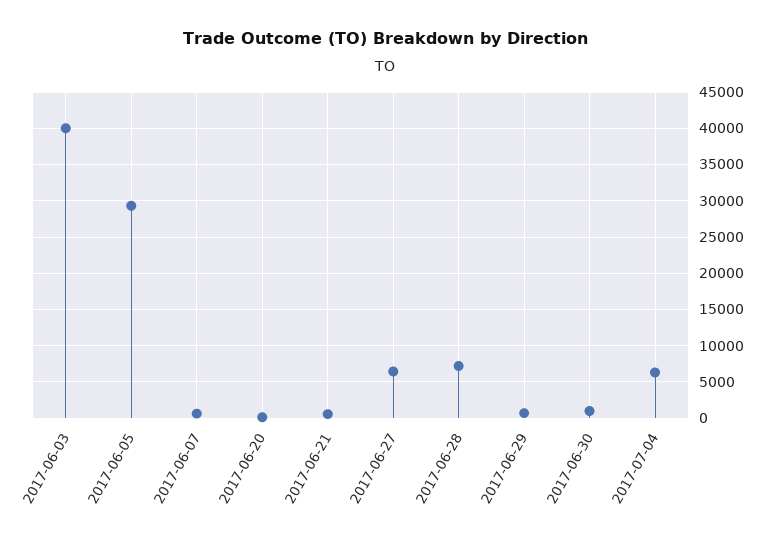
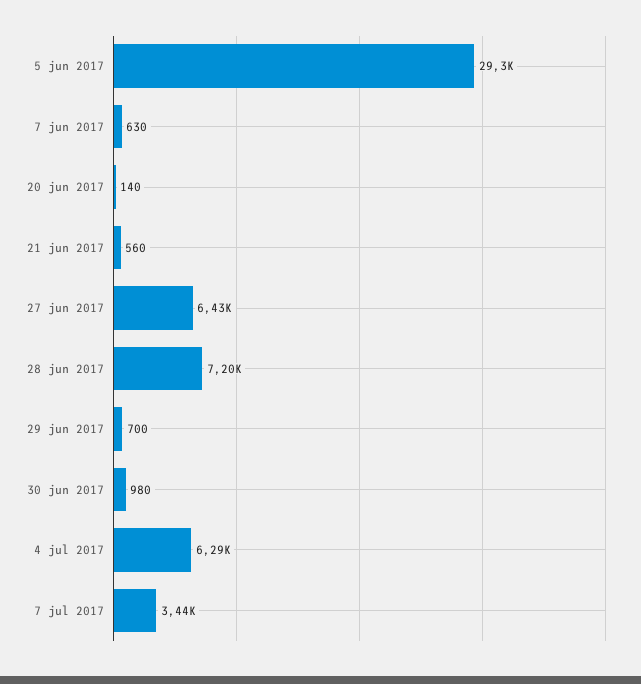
2017-06-03: 40000 -> none
7 jul 2017: none -> 3440

